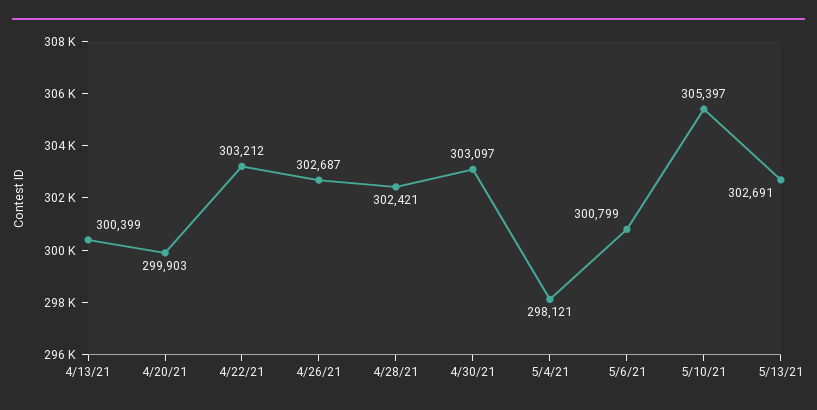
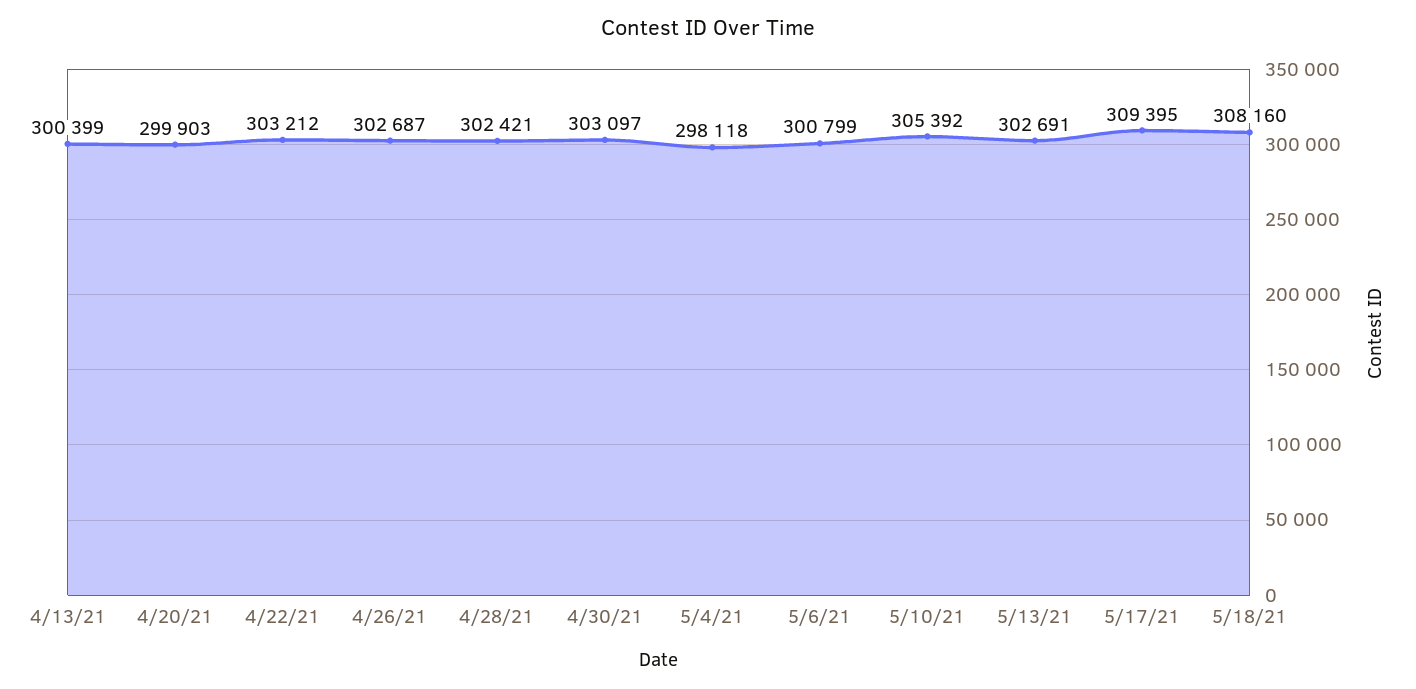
5/4/21: 298121 -> 298118
5/10/21: 305397 -> 305392
5/17/21: none -> 309395
5/18/21: none -> 308160

